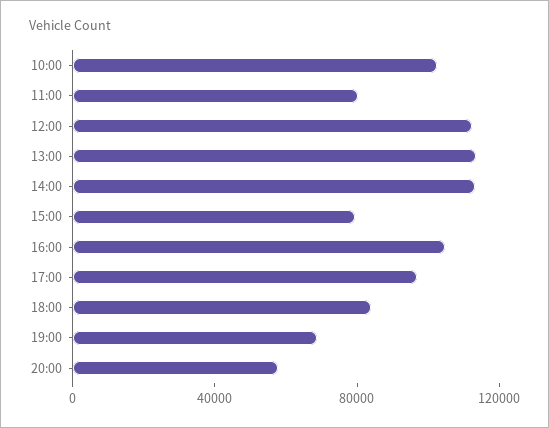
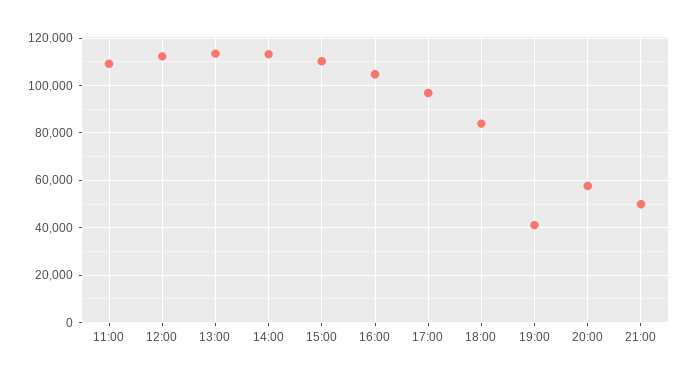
10:00: 100000 -> none
11:00: 80000 -> 110000
15:00: 80000 -> 110000
19:00: 70000 -> 40000
21:00: none -> 50000

